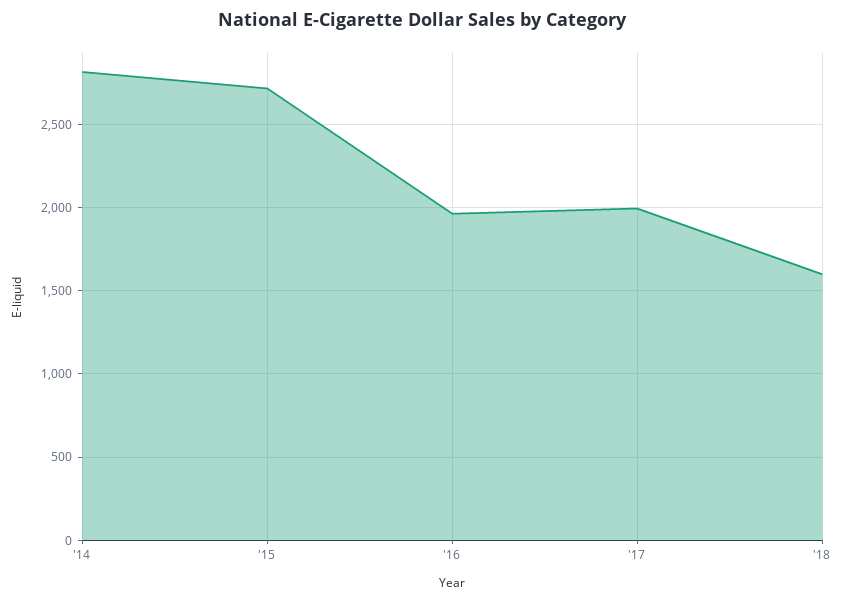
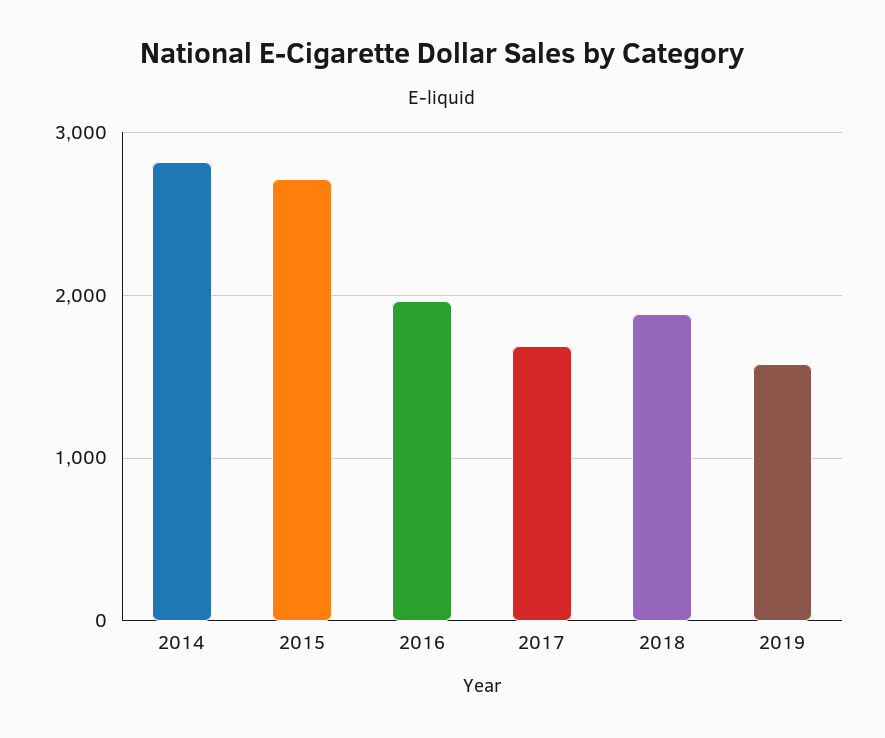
'17: 2000 -> 1700
'18: 1600 -> 1900
2019: none -> 1600

